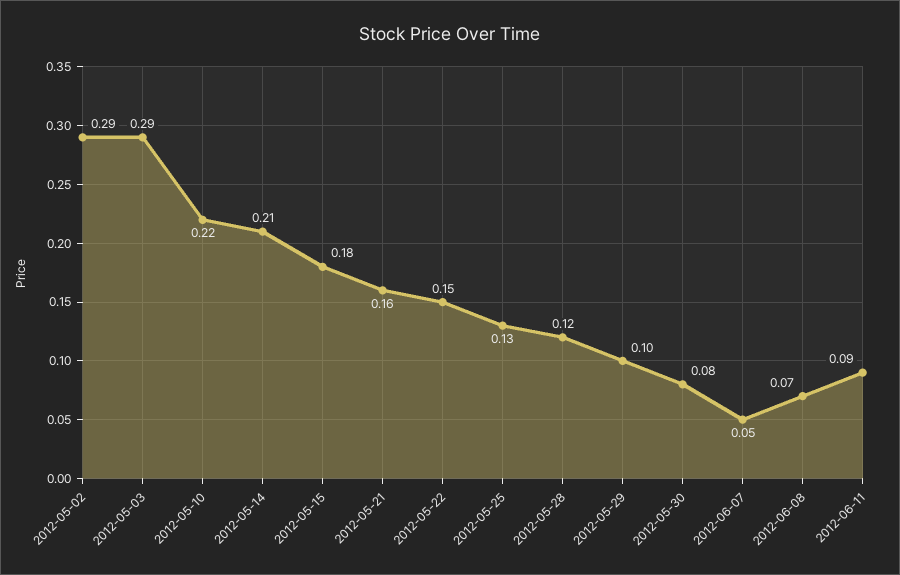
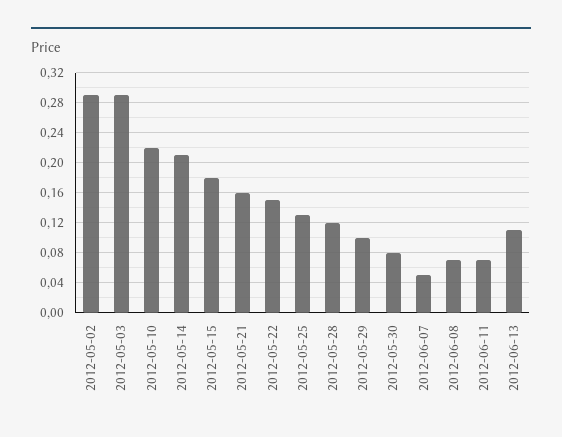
2012-06-11: 0.09 -> 0.07
2012-06-13: none -> 0.11

